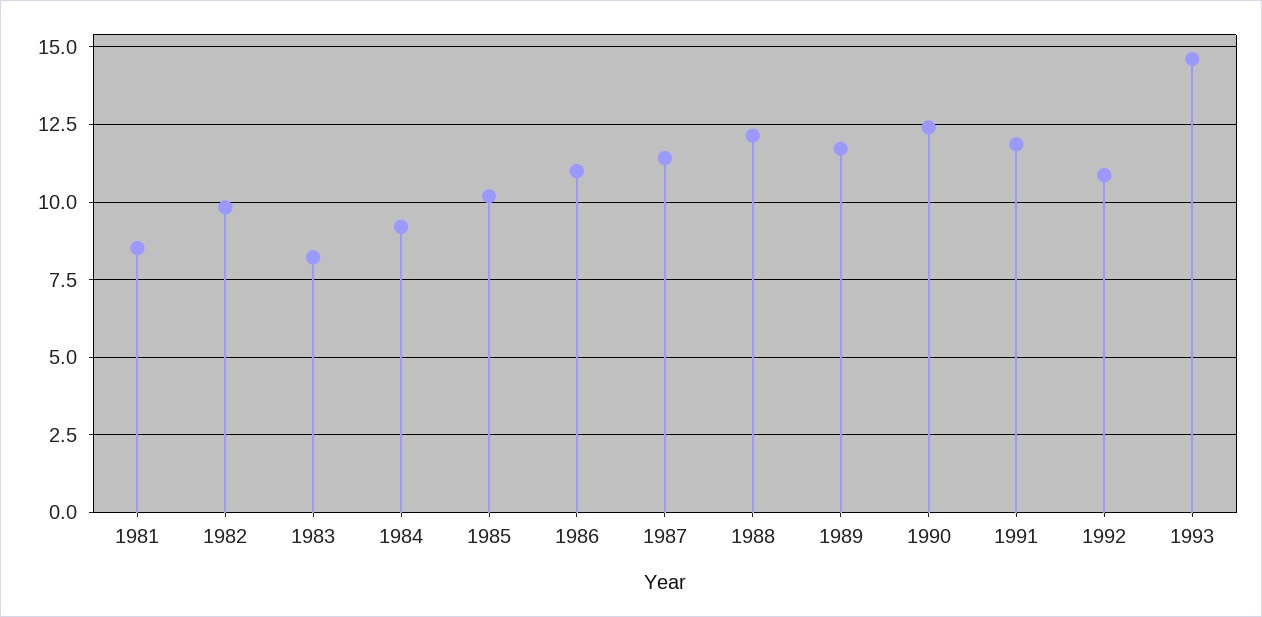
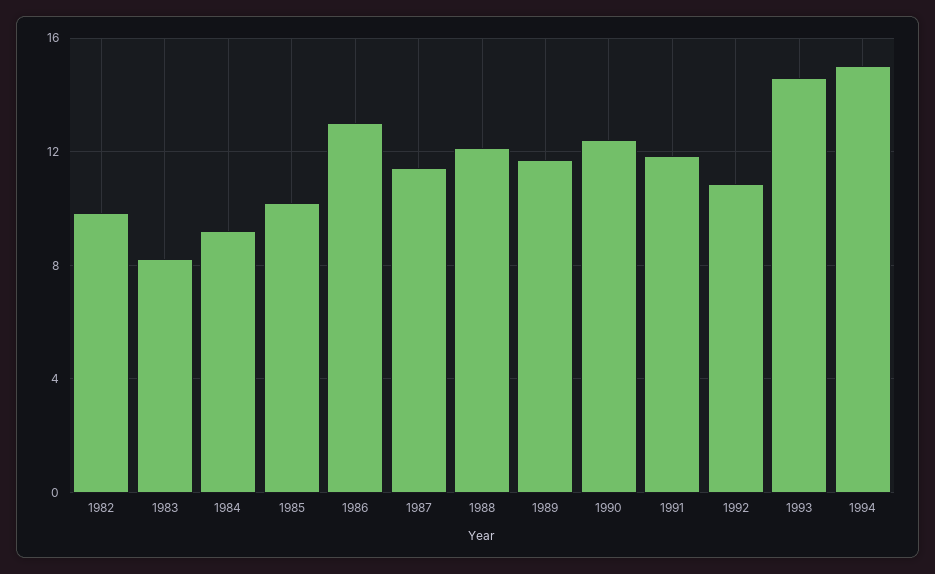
1981: 8.5 -> none
1986: 11 -> 13
1994: none -> 15

